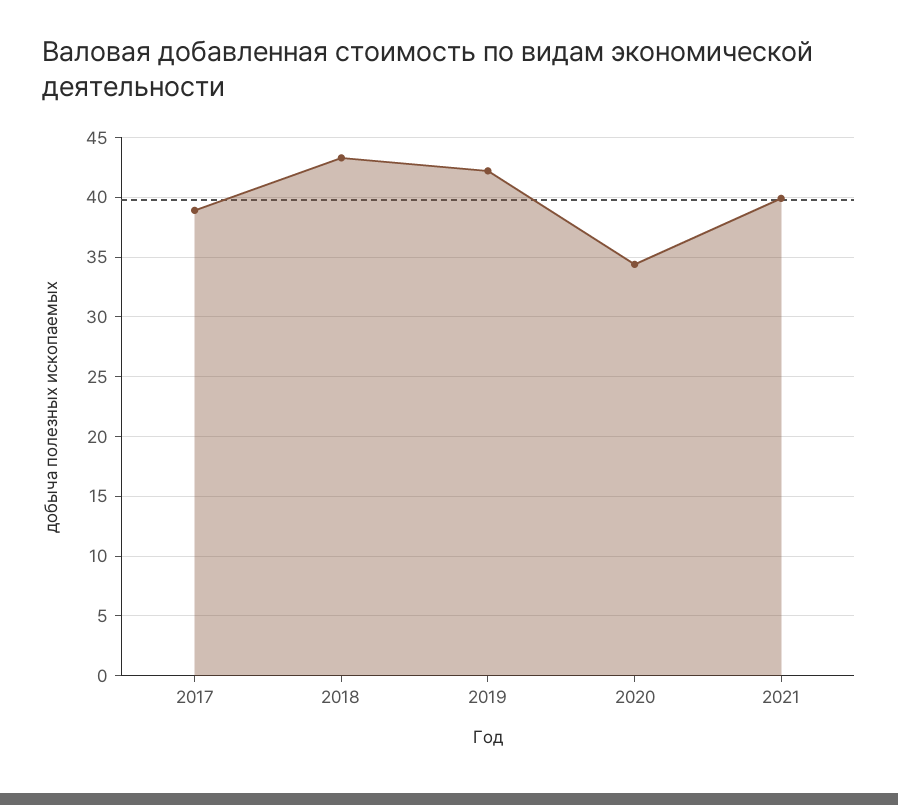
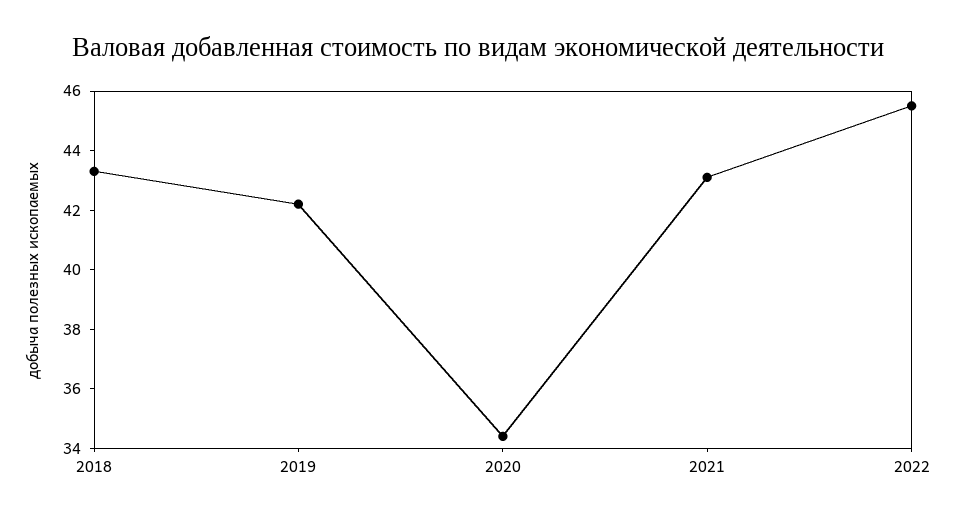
2017: 39 -> none
2021: 40 -> 43
2022: none -> 45.5

